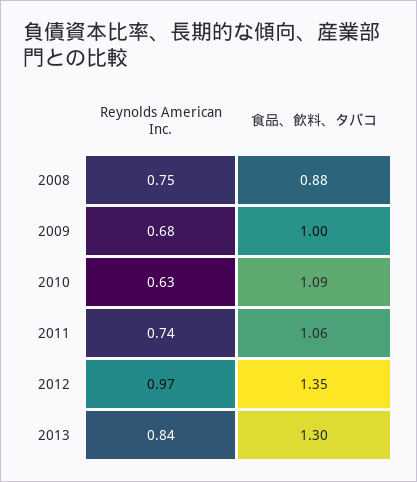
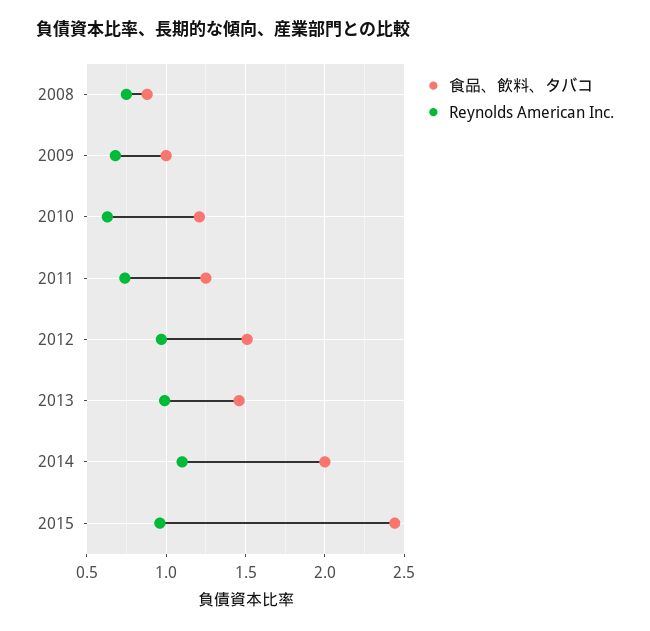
食品、飲料、タバコ, 2010: 1.09 -> 1.2
食品、飲料、タバコ, 2011: 1.06 -> 1.25
食品、飲料、タバコ, 2012: 1.35 -> 1.5
Reynolds American Inc., 2013: 0.84 -> 1
食品、飲料、タバコ, 2013: 1.3 -> 1.45
食品、飲料、タバコ, 2014: none -> 2
Reynolds American Inc., 2014: none -> 1.1
食品、飲料、タバコ, 2015: none -> 2.45
Reynolds American Inc., 2015: none -> 0.95

